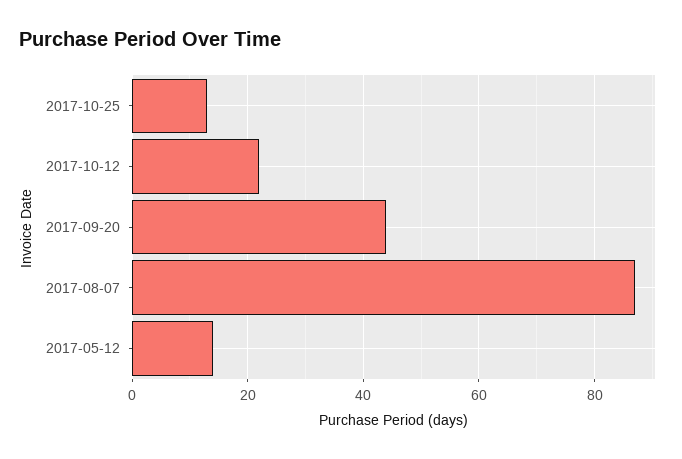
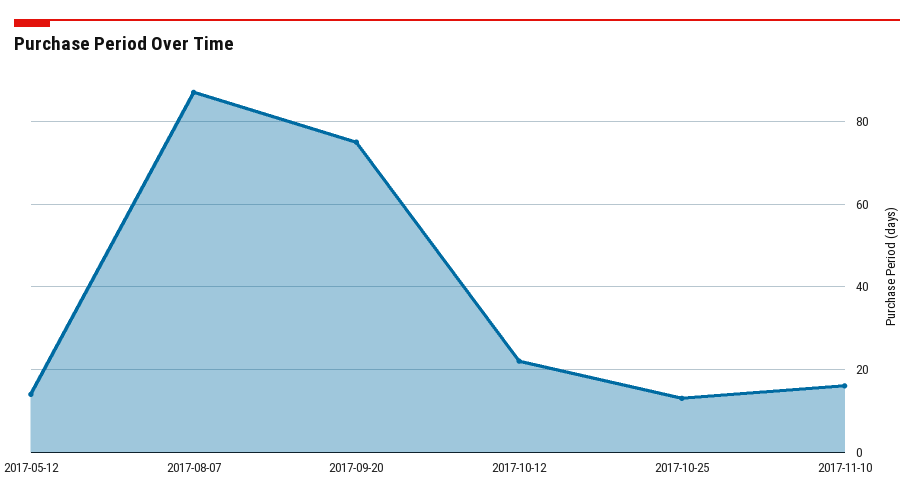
2017-09-20: 45 -> 75
2017-11-10: none -> 15

